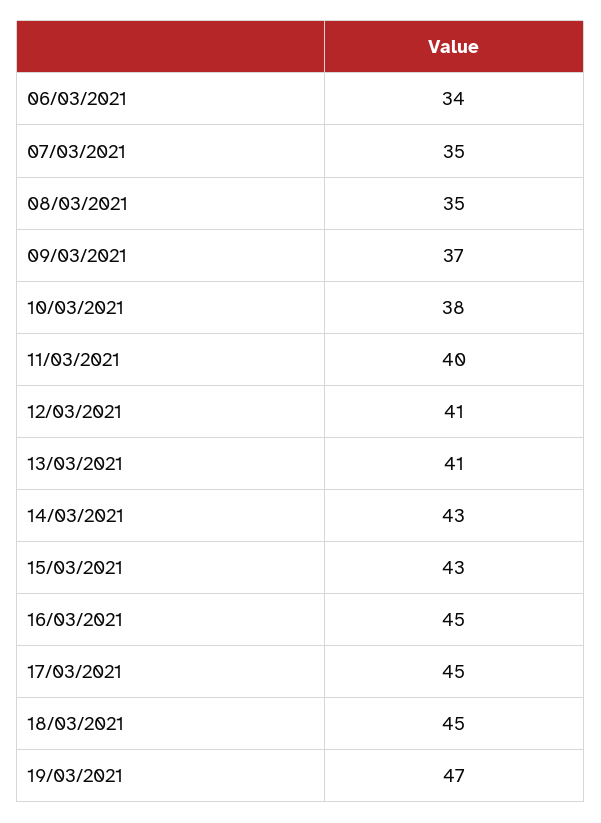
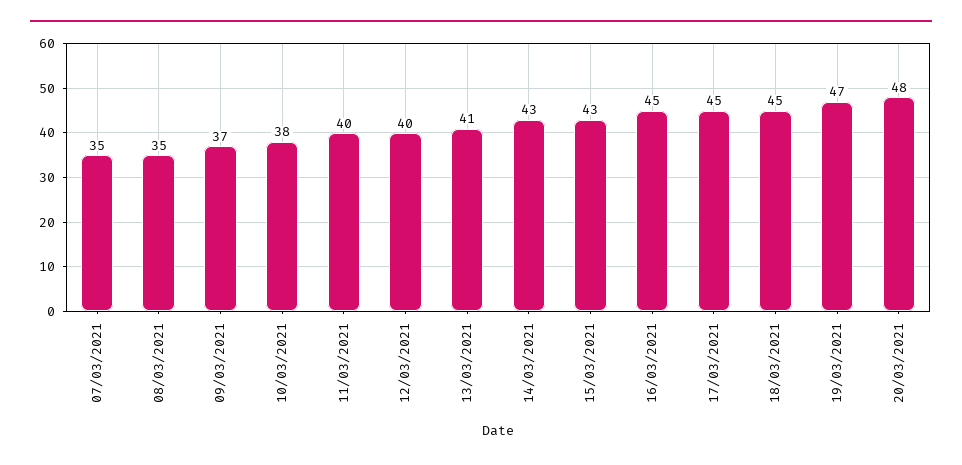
06/03/2021: 34 -> none
12/03/2021: 41 -> 40
20/03/2021: none -> 48

